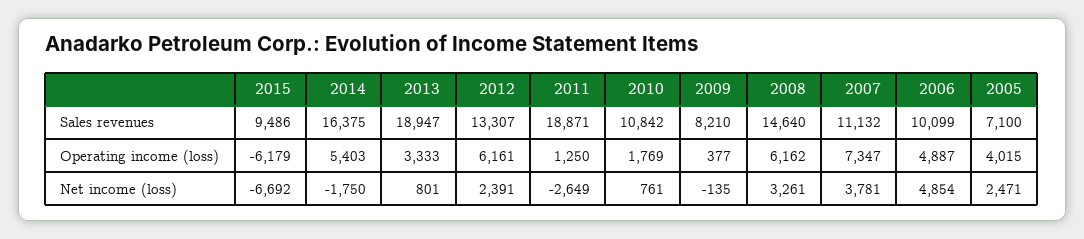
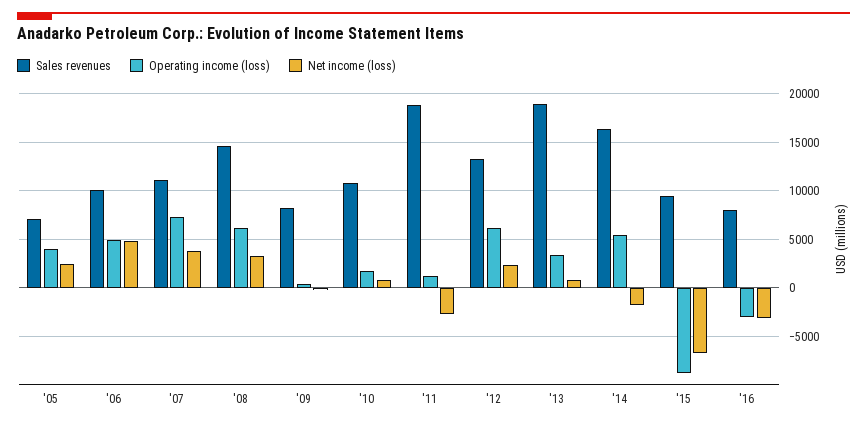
Operating income (loss), 2015: -6179 -> -9000
Sales revenues, '16: none -> 8000
Operating income (loss), '16: none -> -3000
Net income (loss), '16: none -> -3000

